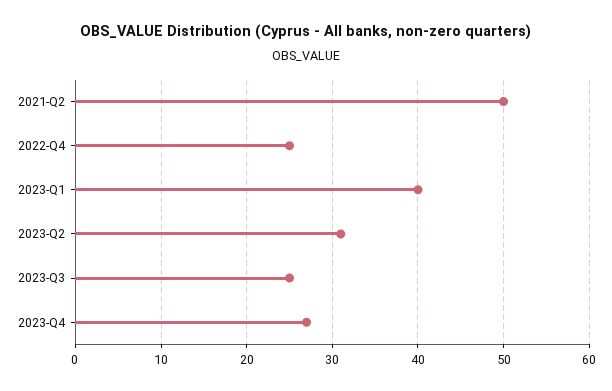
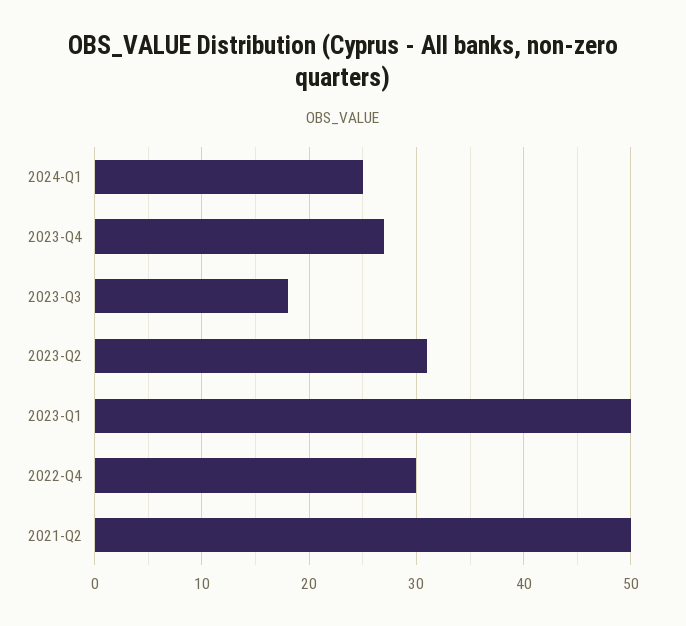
2022-Q4: 25 -> 30
2023-Q1: 40 -> 50
2023-Q3: 25 -> 18
2024-Q1: none -> 25

